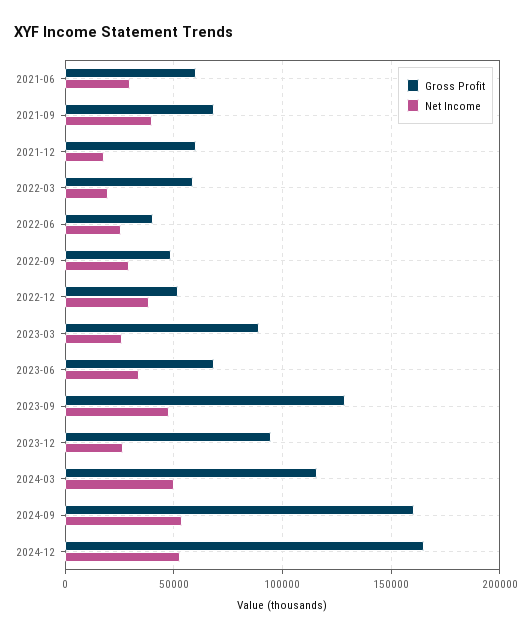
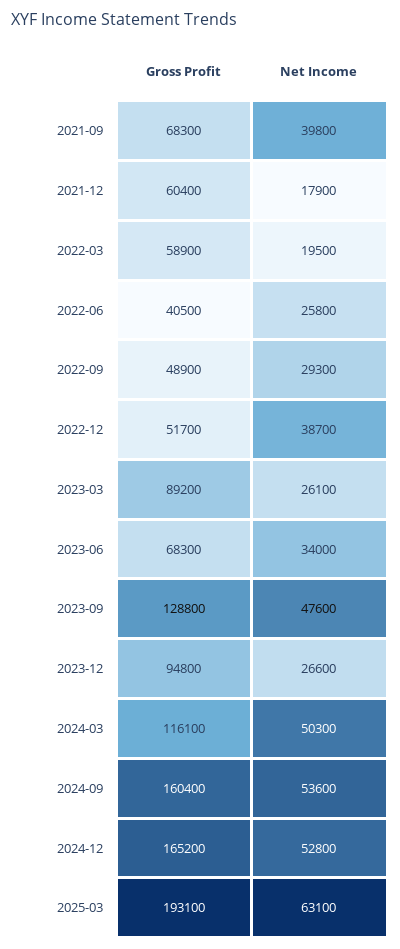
Gross Profit, 2021-06: 60000 -> none
Net Income, 2021-06: 30000 -> none
Gross Profit, 2025-03: none -> 193100
Net Income, 2025-03: none -> 63100

